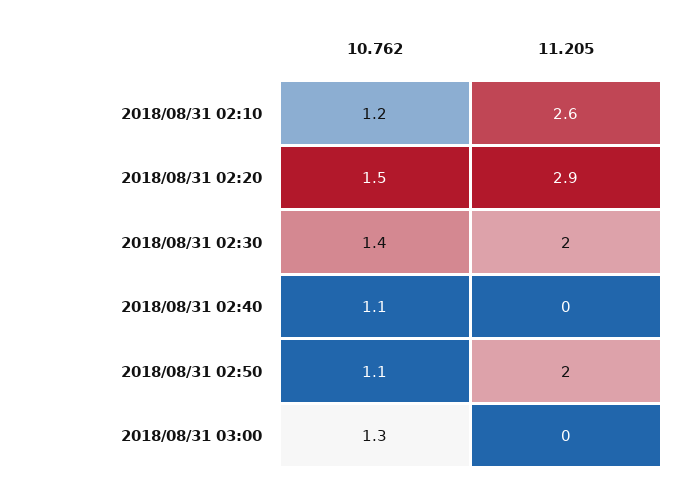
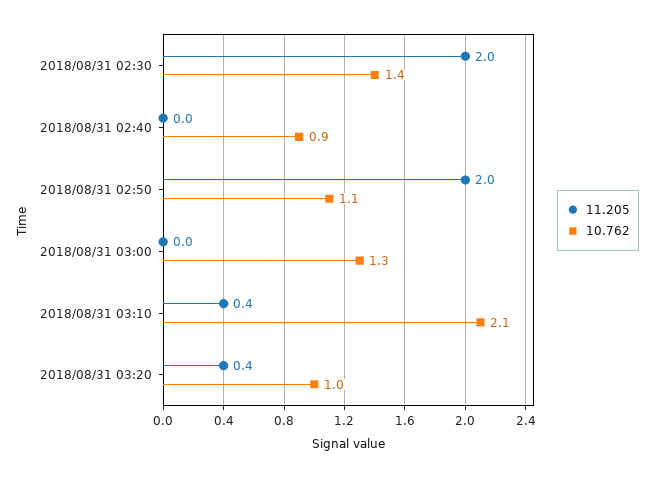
10.762, 2018/08/31 02:10: 1.2 -> none
11.205, 2018/08/31 02:10: 2.6 -> none
10.762, 2018/08/31 02:20: 1.5 -> none
11.205, 2018/08/31 02:20: 2.9 -> none
10.762, 2018/08/31 02:40: 1.1 -> 0.9
11.205, 2018/08/31 03:10: none -> 0.4
10.762, 2018/08/31 03:10: none -> 2.1
11.205, 2018/08/31 03:20: none -> 0.4
10.762, 2018/08/31 03:20: none -> 1

